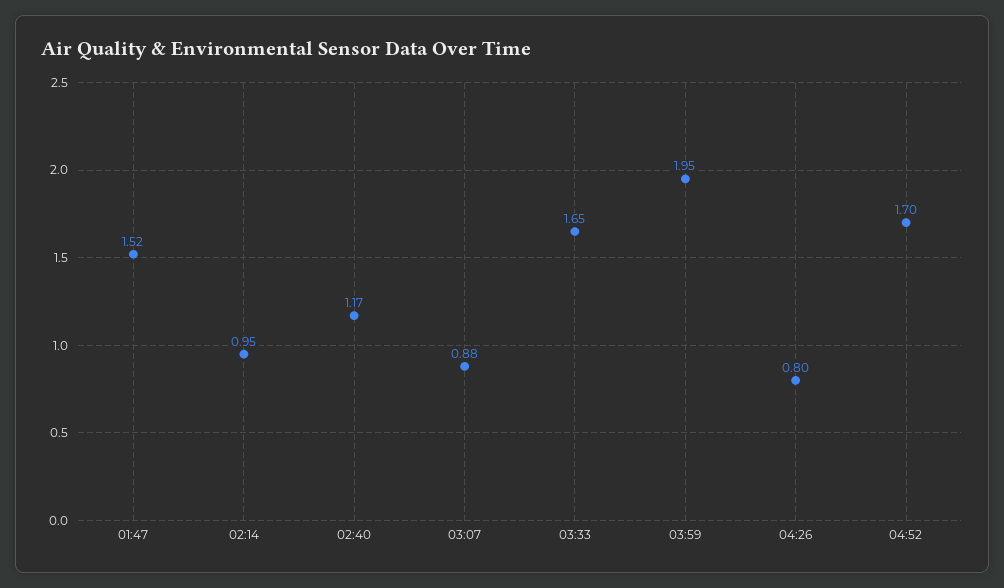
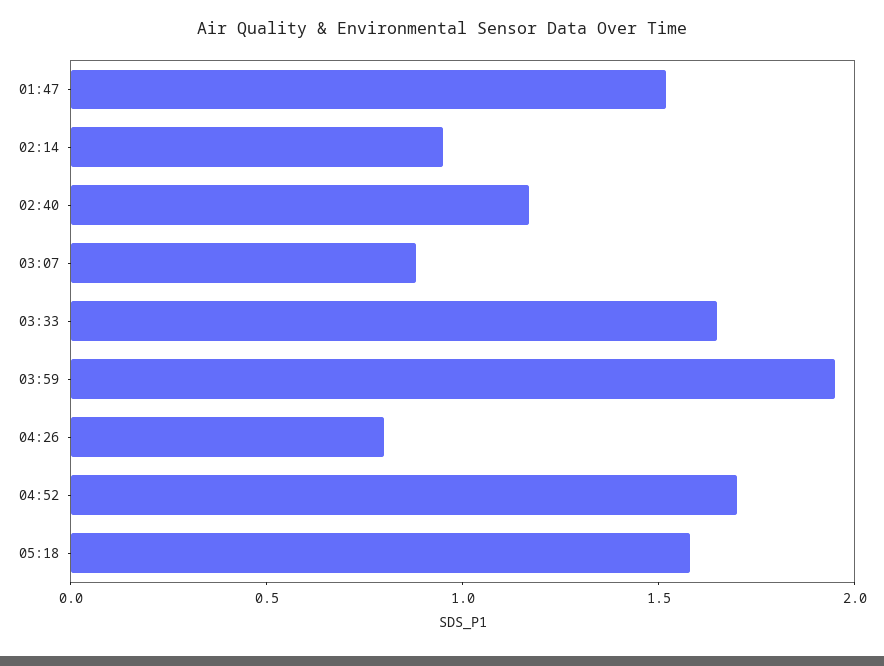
05:18: none -> 1.6

